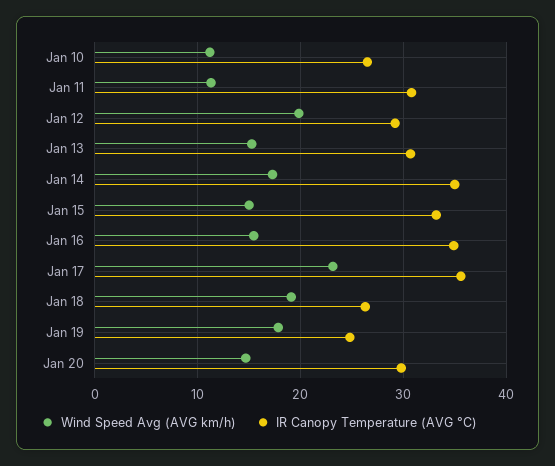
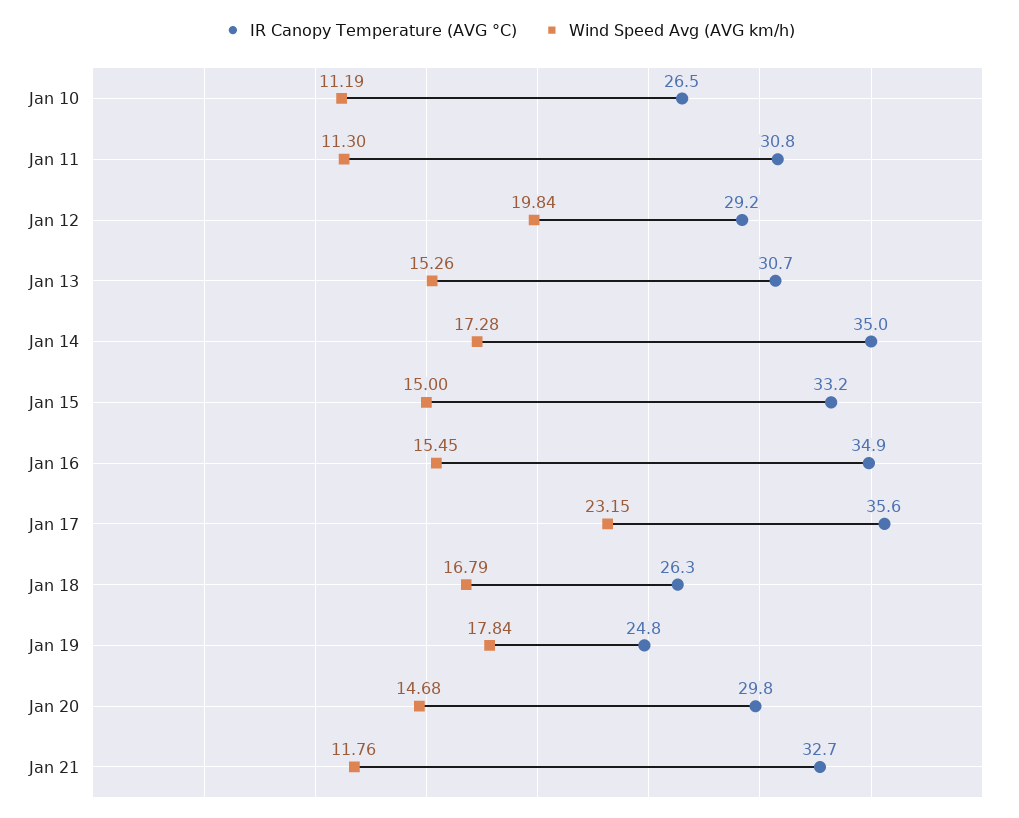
Wind Speed Avg (AVG km/h), Jan 18: 19 -> 16.79
IR Canopy Temperature (AVG °C), Jan 21: none -> 32.7
Wind Speed Avg (AVG km/h), Jan 21: none -> 11.76

